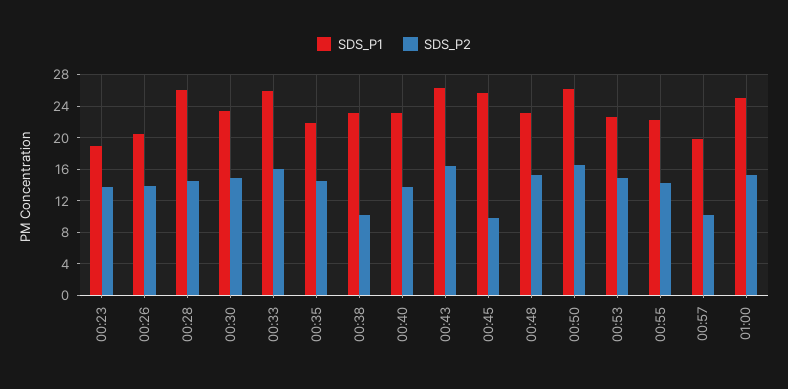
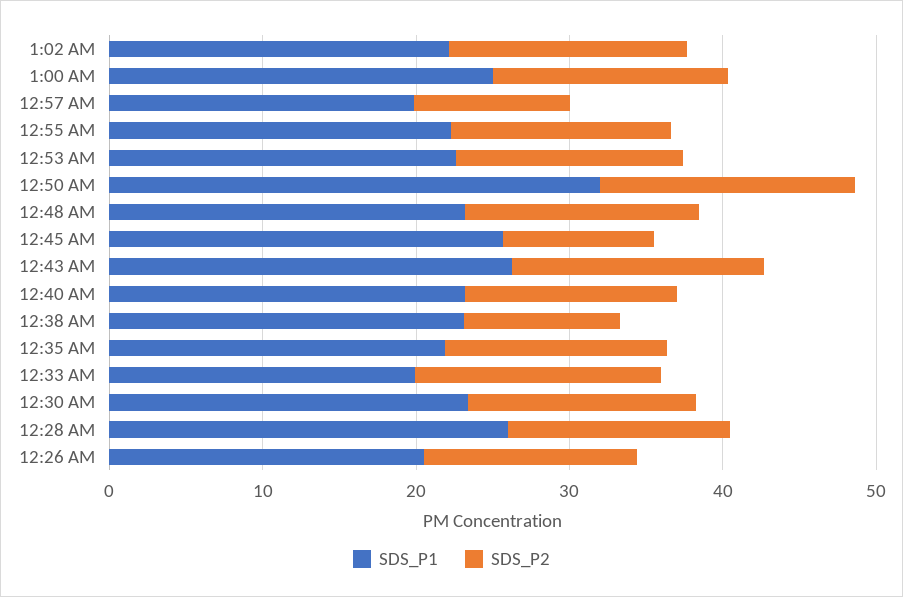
SDS_P1, 00:23: 19 -> none
SDS_P2, 00:23: 14 -> none
SDS_P1, 00:33: 26 -> 20
SDS_P1, 00:50: 26 -> 32
SDS_P1, 1:02 AM: none -> 22
SDS_P2, 1:02 AM: none -> 16

